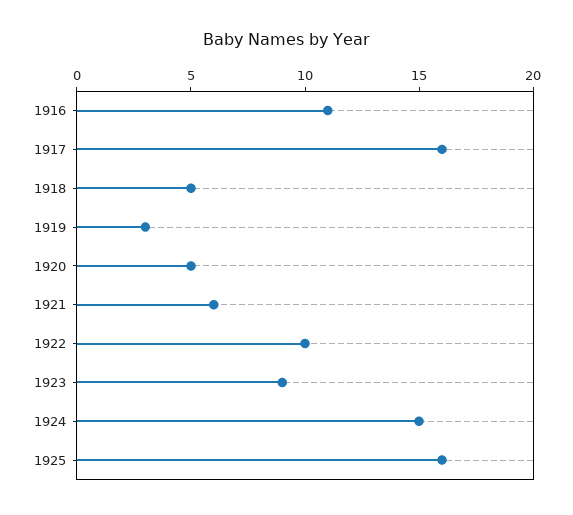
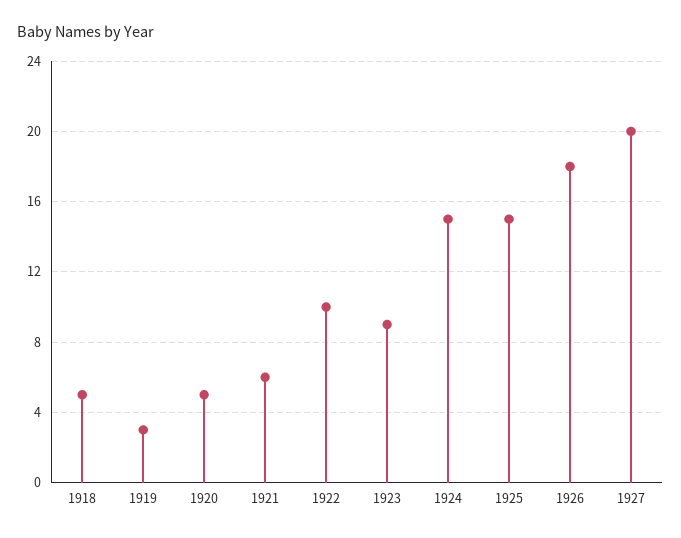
1916: 11 -> none
1917: 16 -> none
1925: 16 -> 15
1926: none -> 18
1927: none -> 20

